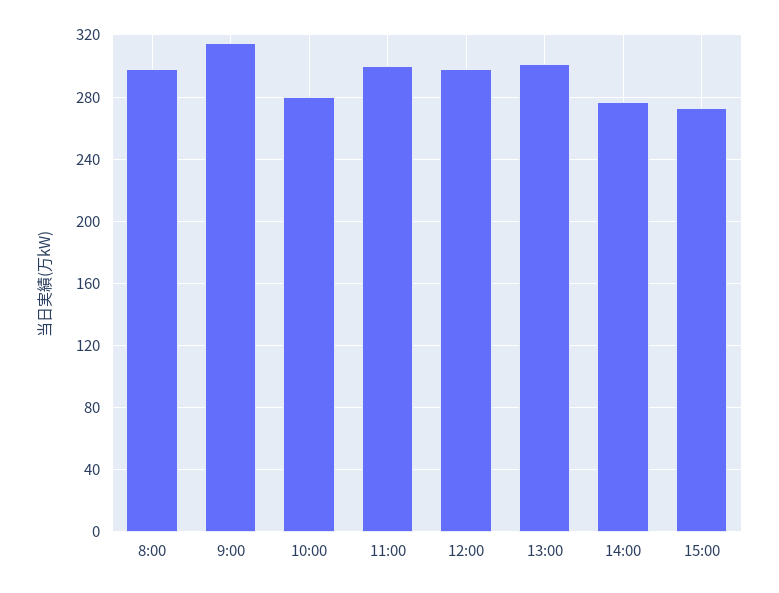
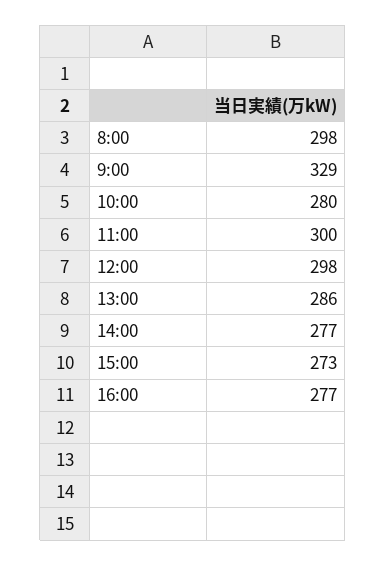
9:00: 315 -> 329
13:00: 300 -> 286
16:00: none -> 277

